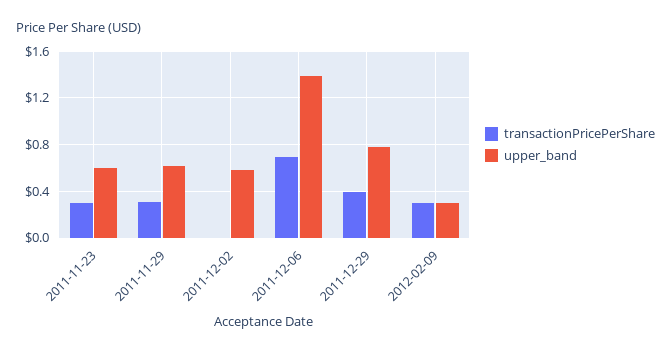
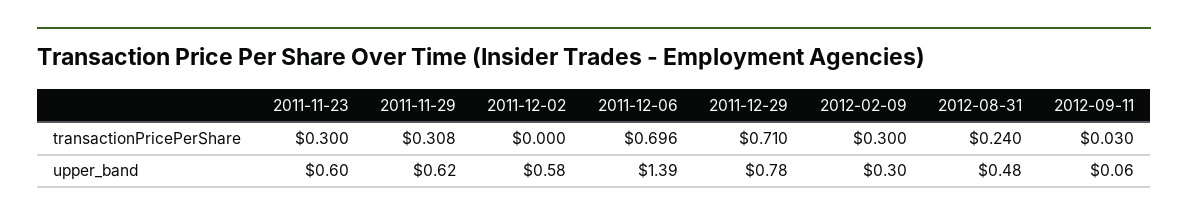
transactionPricePerShare, 2011-12-29: 0.4 -> 0.71
transactionPricePerShare, 2012-08-31: none -> 0.24
transactionPricePerShare, 2012-09-11: none -> 0.03
upper_band, 2012-08-31: none -> 0.48
upper_band, 2012-09-11: none -> 0.06

